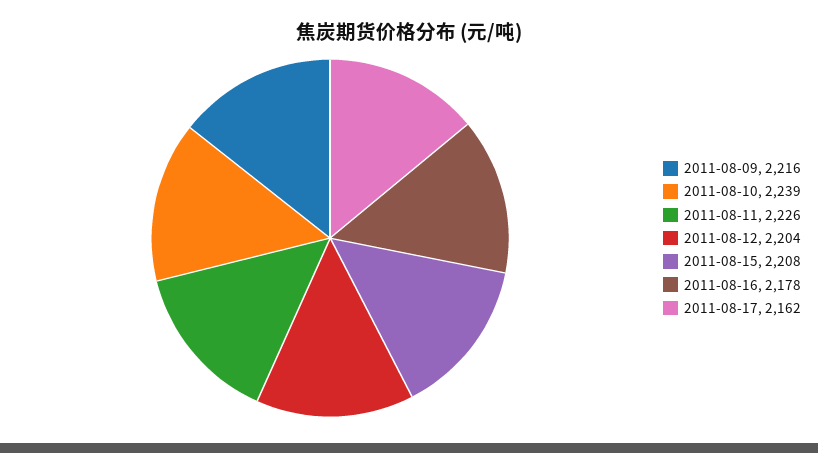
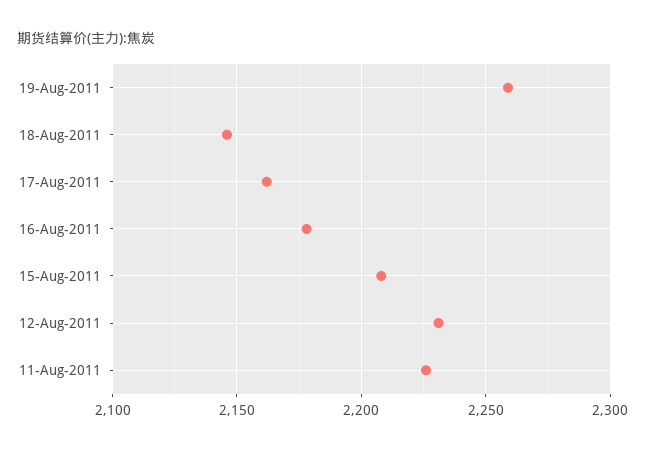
2011-08-09: 2216 -> none
2011-08-10: 2239 -> none
2011-08-12: 2204 -> 2230
19-Aug-2011: none -> 2260
18-Aug-2011: none -> 2145

